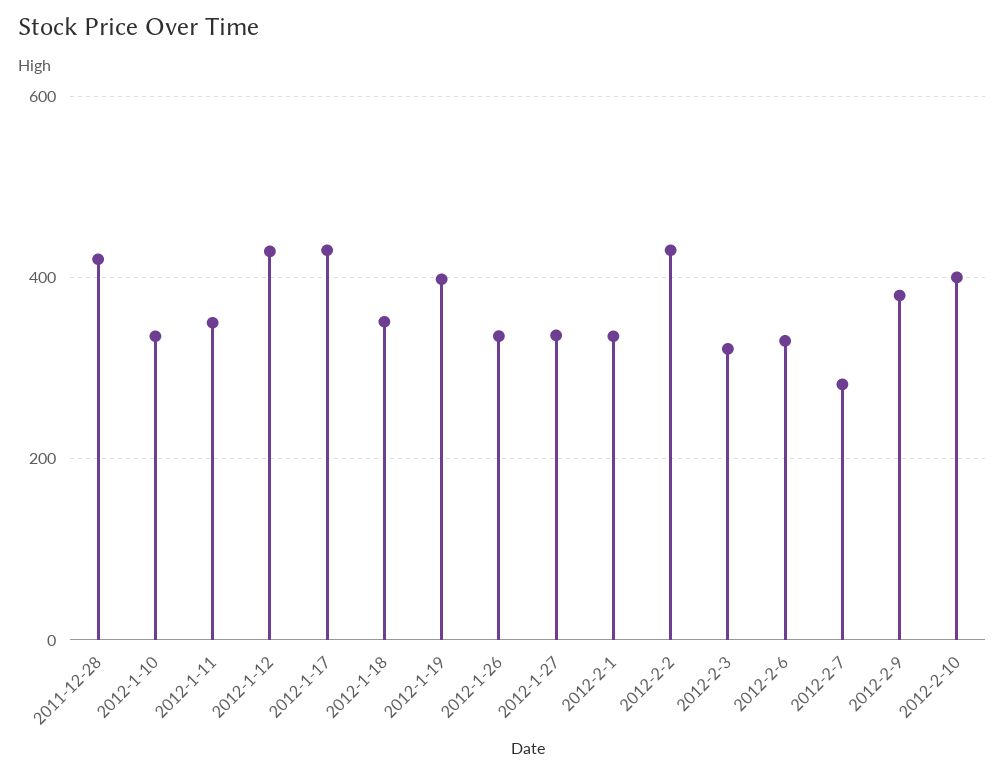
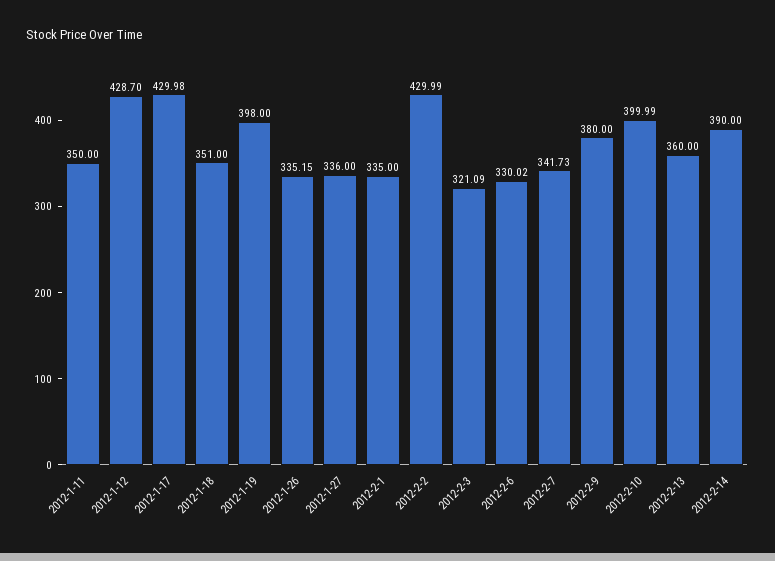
2011-12-28: 420 -> none
2012-1-10: 340 -> none
2012-2-7: 280 -> 341.73
2012-2-13: none -> 360
2012-2-14: none -> 390

